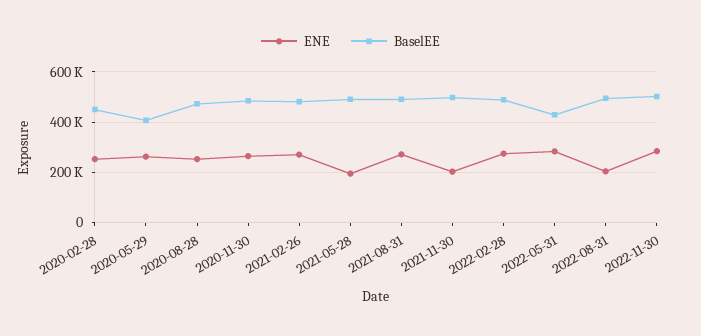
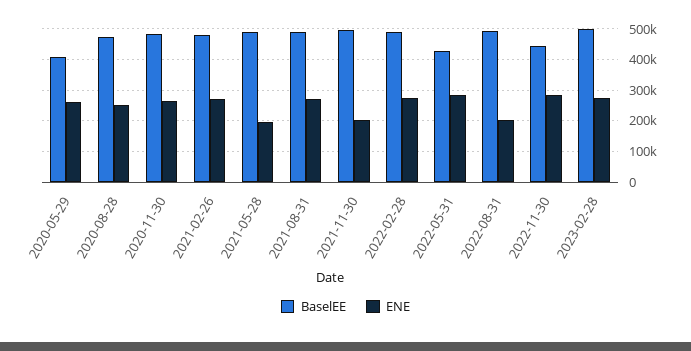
ENE, 2020-02-28: 250000 -> none
BaselEE, 2020-02-28: 450000 -> none
BaselEE, 2022-11-30: 500000 -> 440000
BaselEE, 2023-02-28: none -> 500000
ENE, 2023-02-28: none -> 280000

